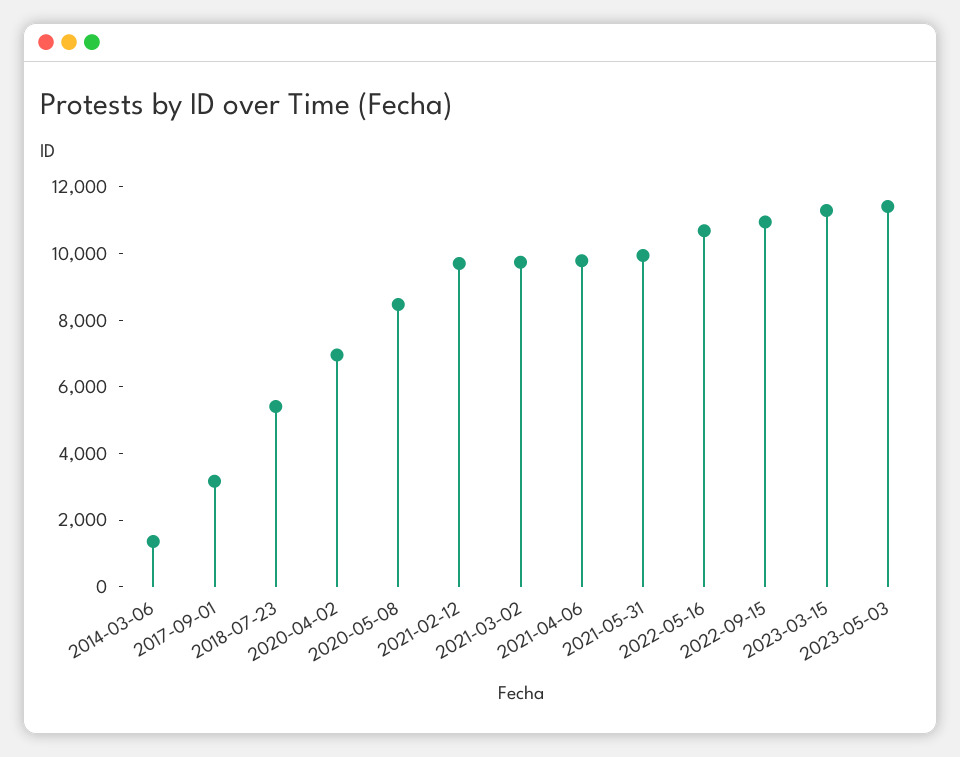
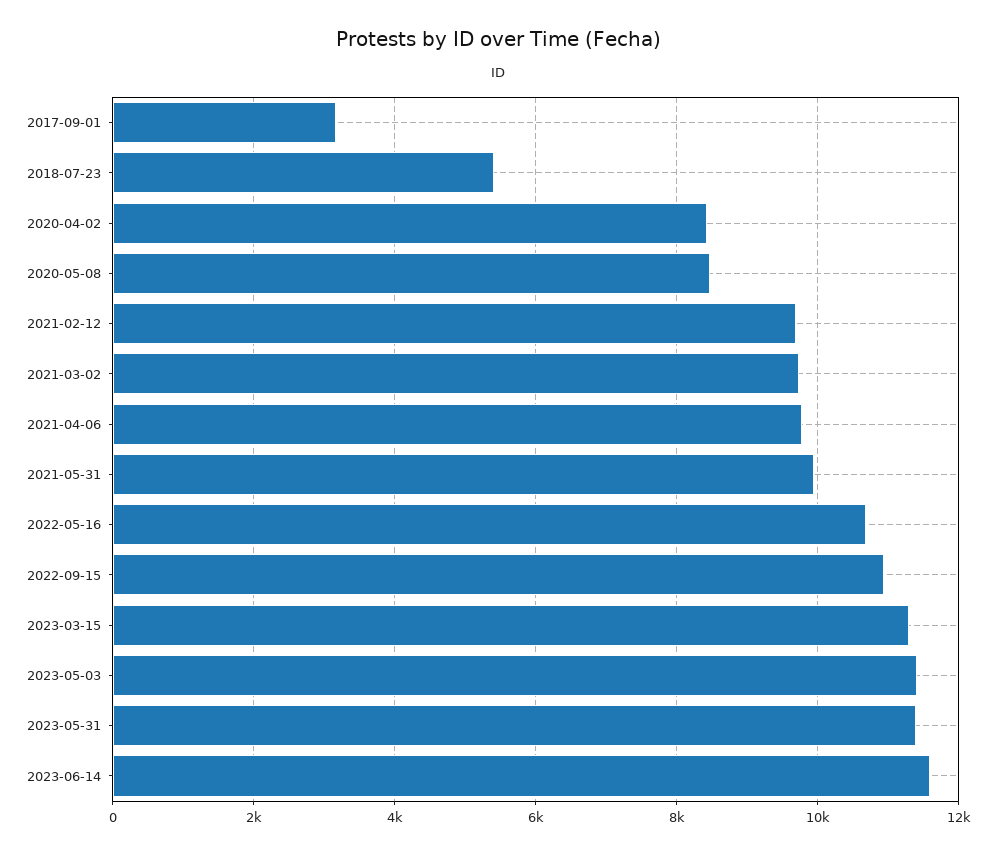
2014-03-06: 1500 -> none
2020-04-02: 7000 -> 8400
2023-05-31: none -> 11400
2023-06-14: none -> 11600

